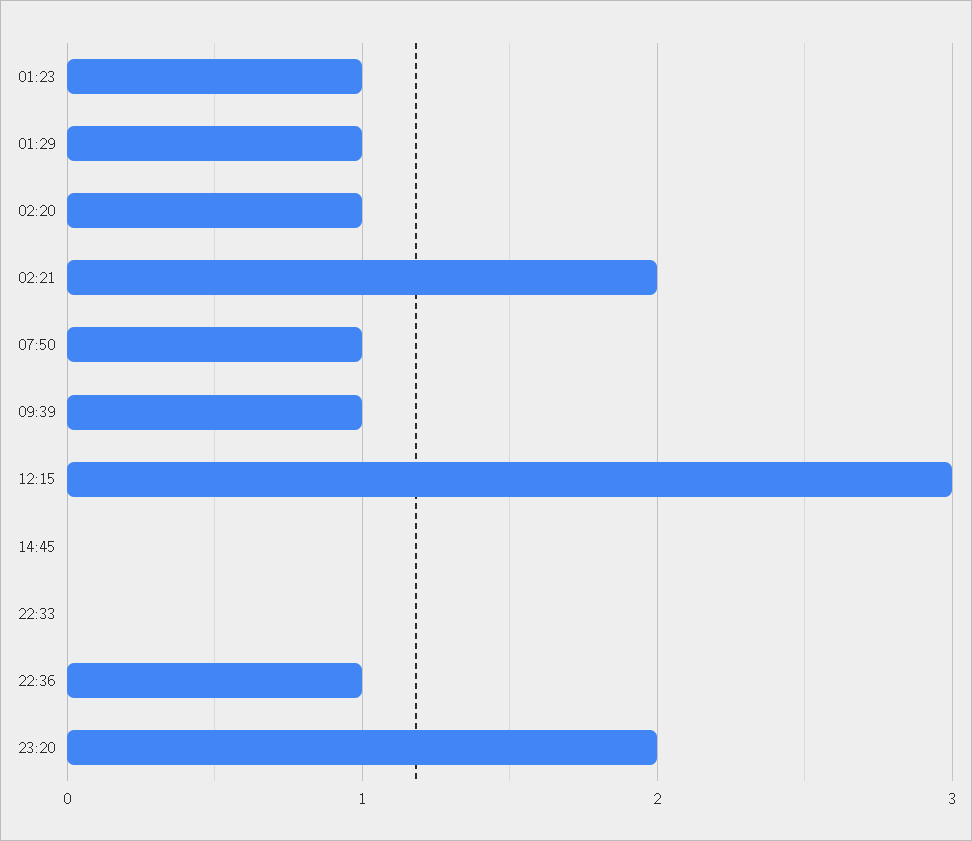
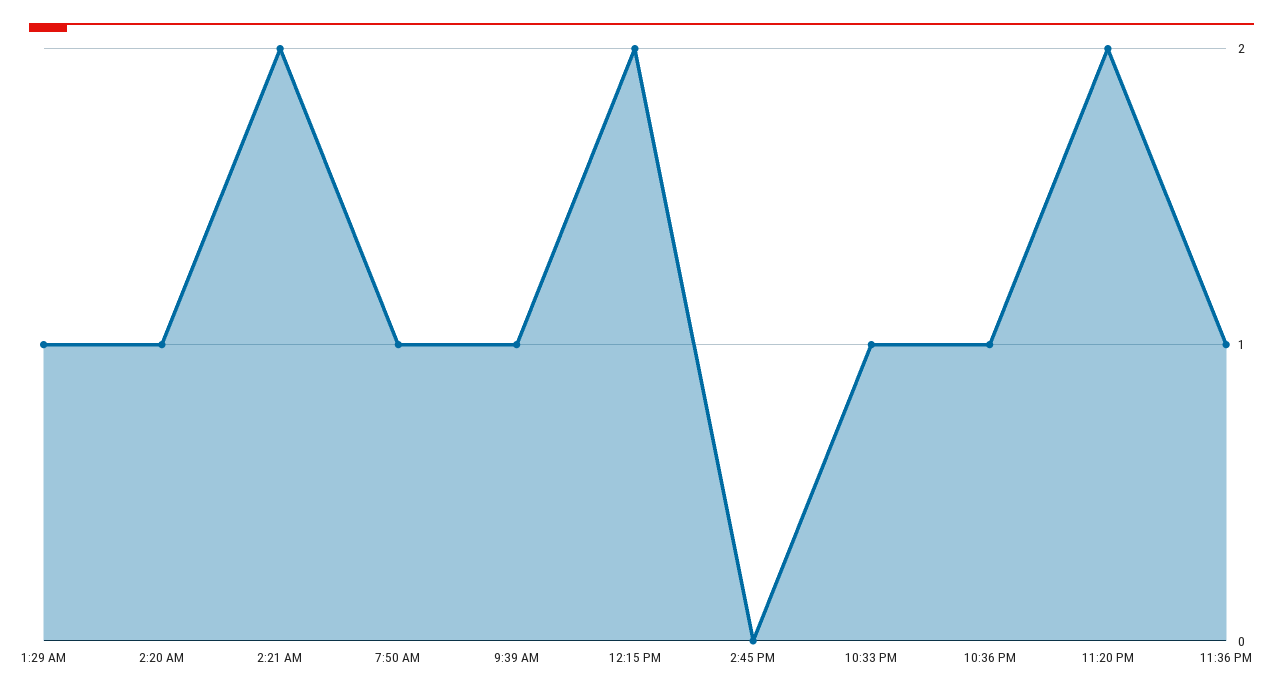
01:23: 1 -> none
12:15: 3 -> 2
22:33: 0 -> 1
11:36 PM: none -> 1

